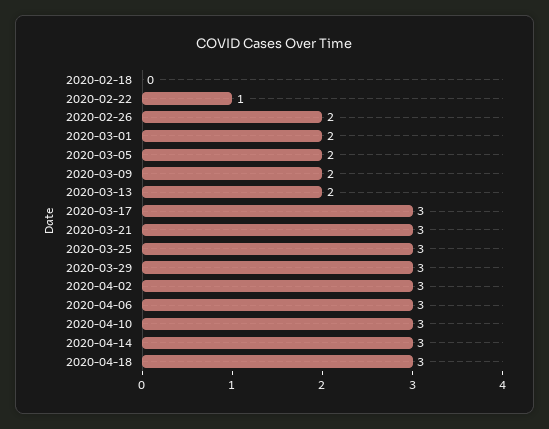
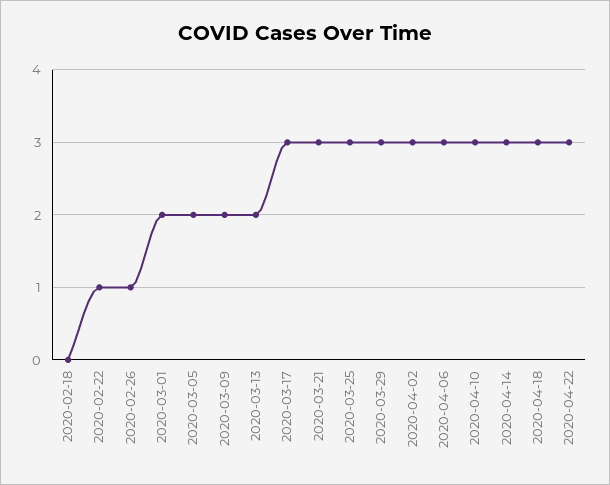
2020-02-26: 2 -> 1
2020-04-22: none -> 3

